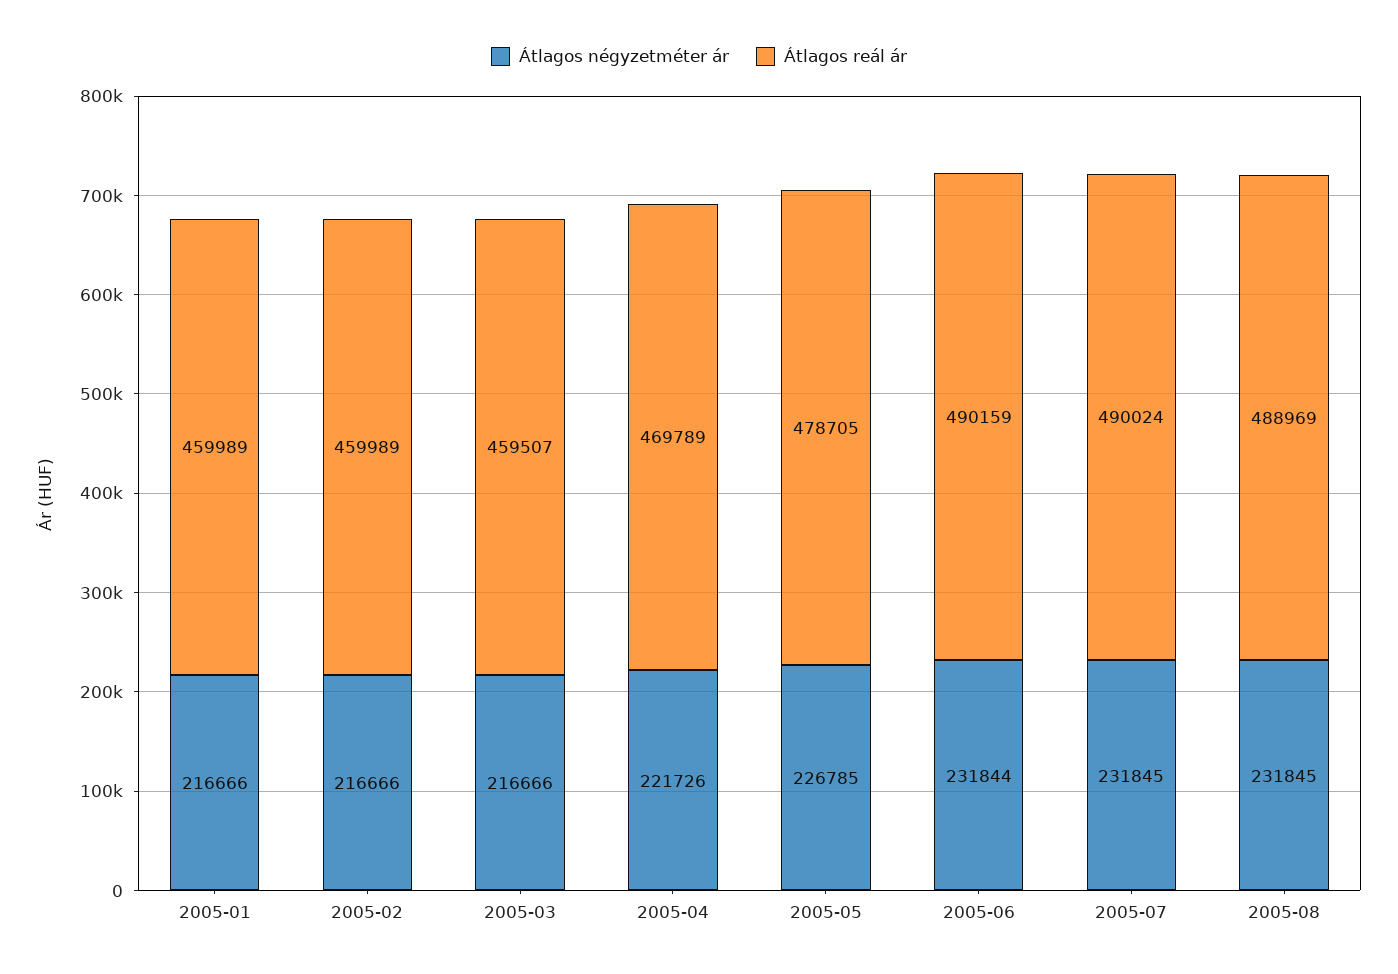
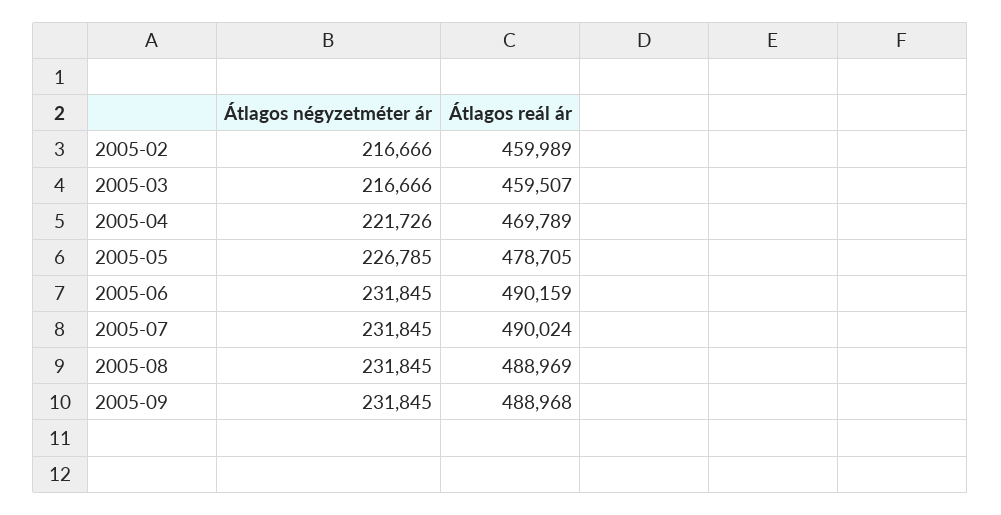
Átlagos négyzetméter ár, 2005-01: 216666 -> none
Átlagos reál ár, 2005-01: 459989 -> none
Átlagos négyzetméter ár, 2005-06: 231844 -> 231845
Átlagos négyzetméter ár, 2005-09: none -> 231845
Átlagos reál ár, 2005-09: none -> 488968

